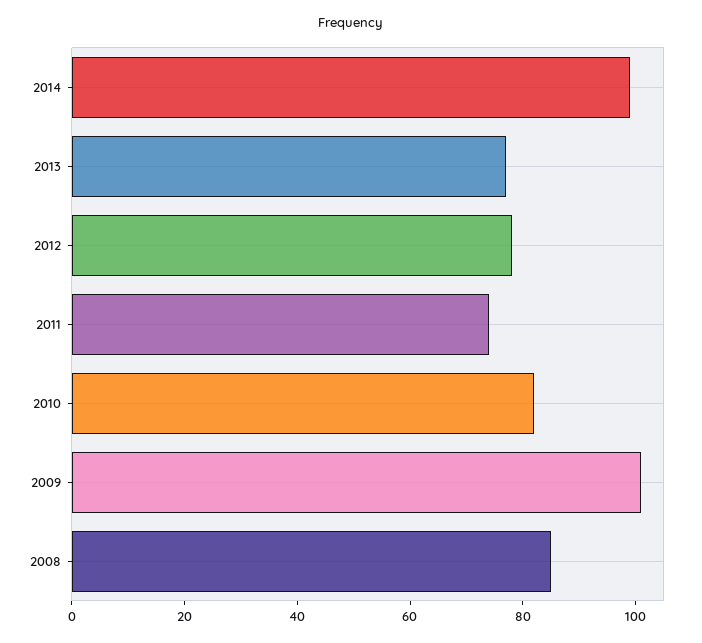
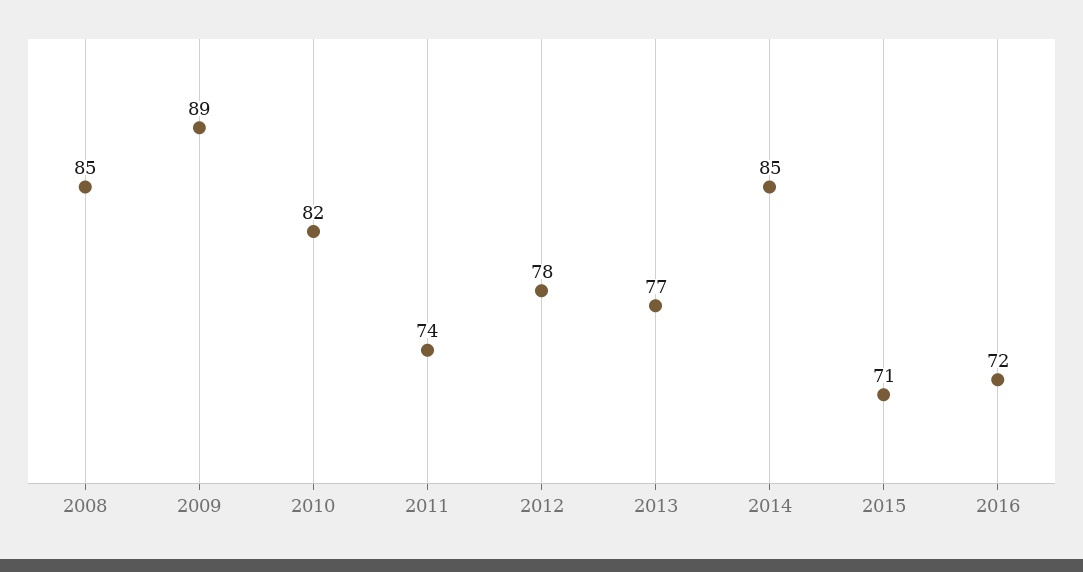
2014: 100 -> 85
2009: 100 -> 89
2015: none -> 71
2016: none -> 72

